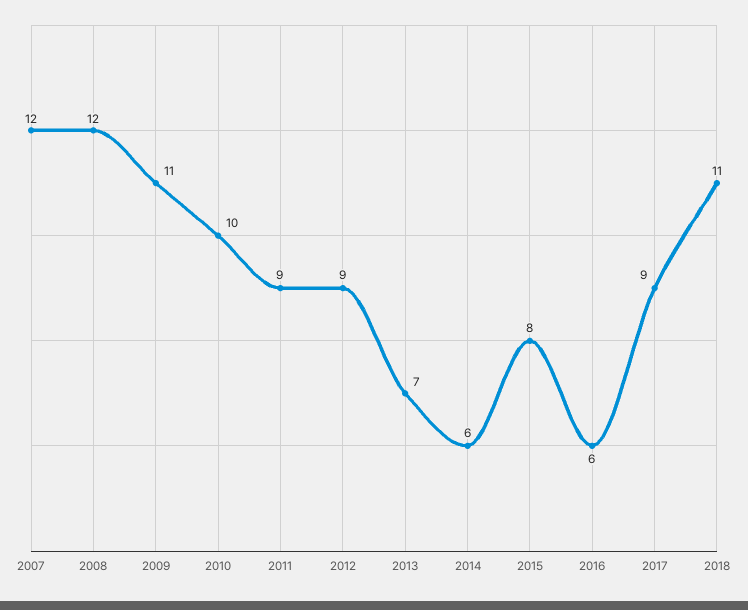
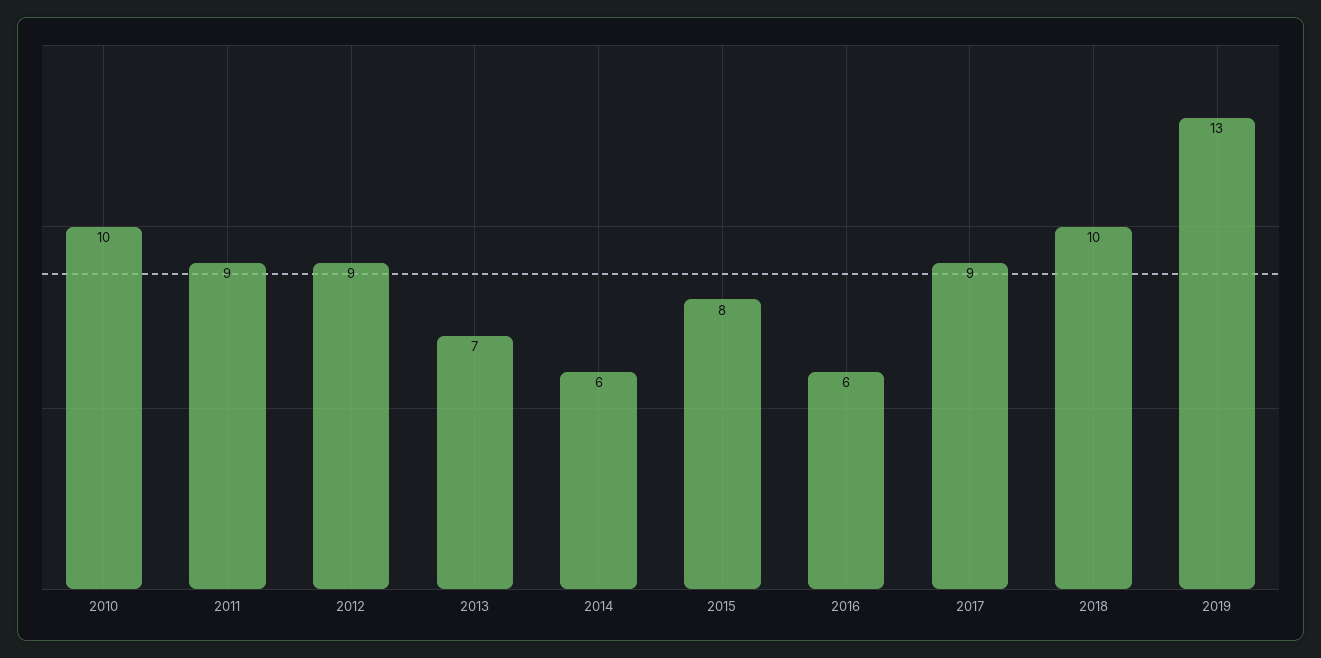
2007: 12 -> none
2008: 12 -> none
2009: 11 -> none
2018: 11 -> 10
2019: none -> 13

